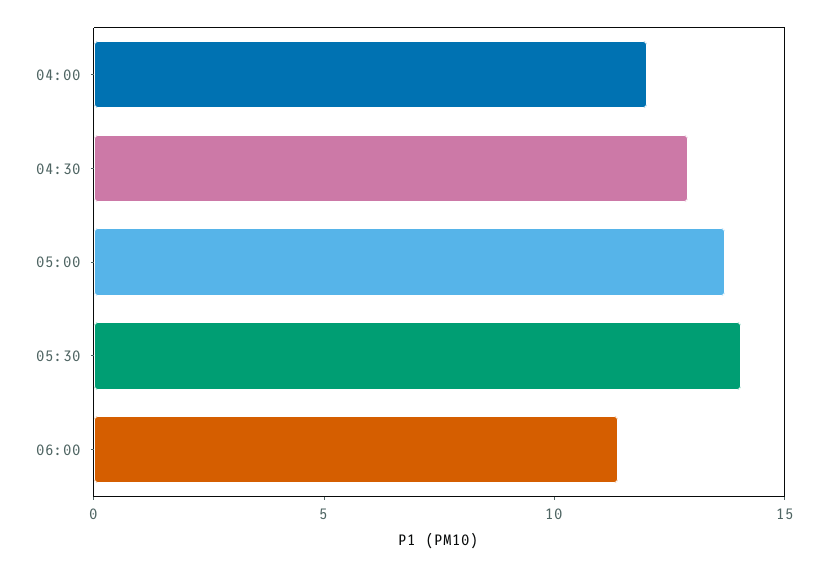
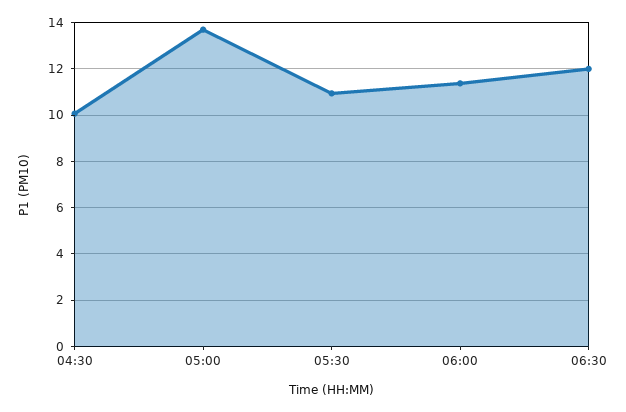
04:00: 12 -> none
04:30: 13 -> 10
05:30: 14 -> 11
06:30: none -> 12

